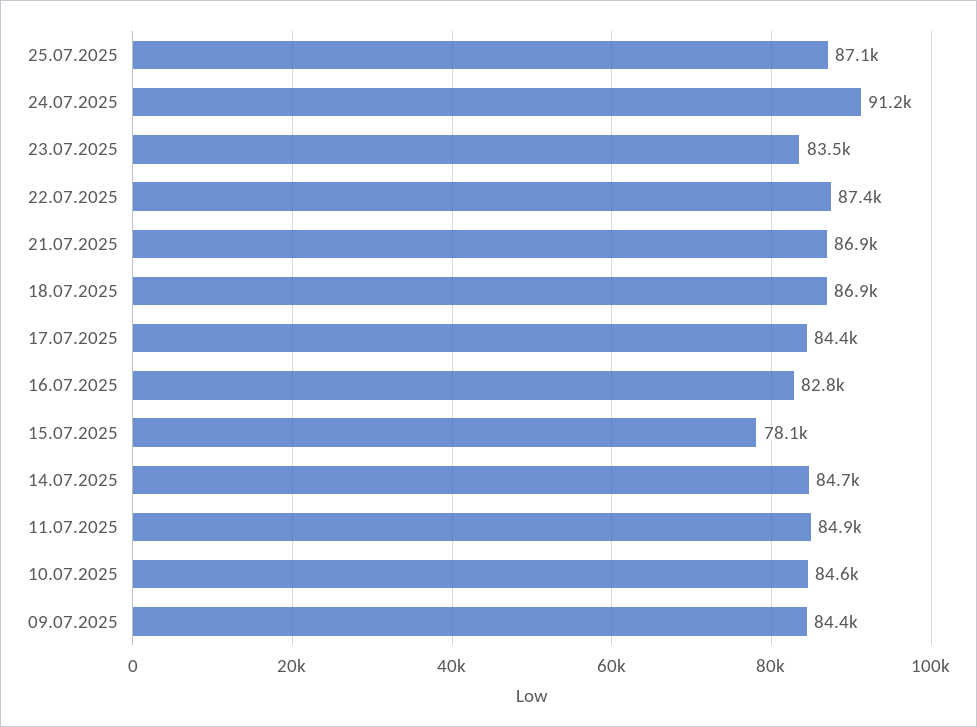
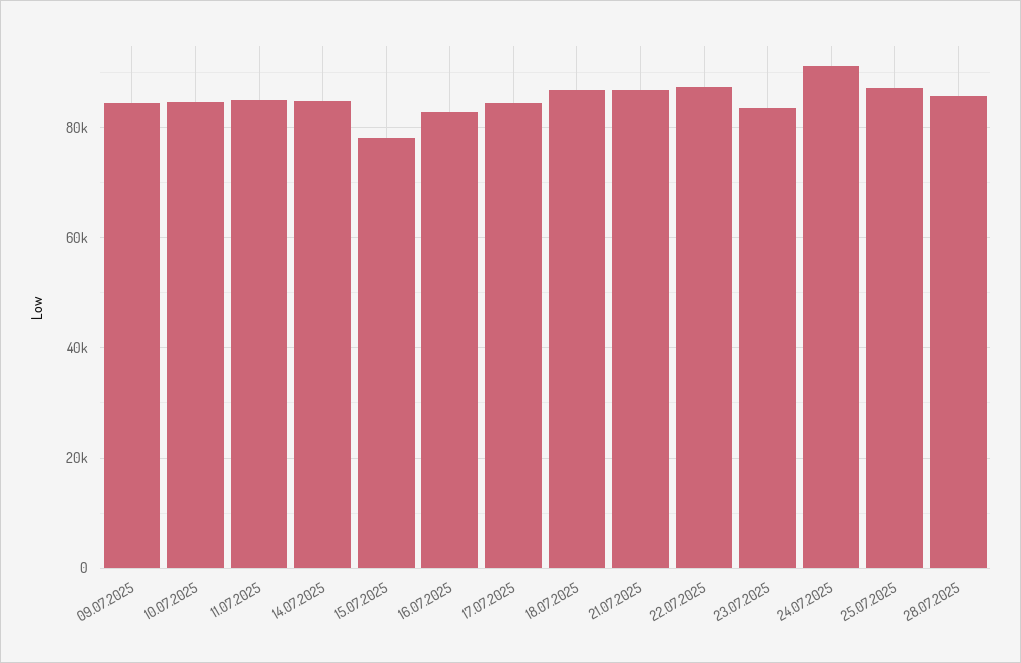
28.07.2025: none -> 86000

